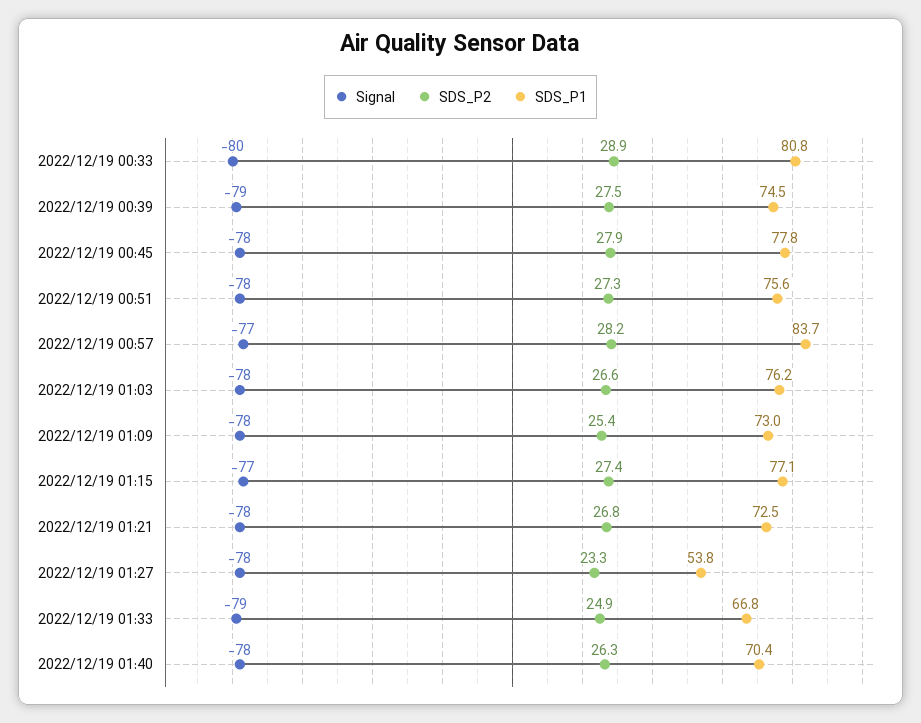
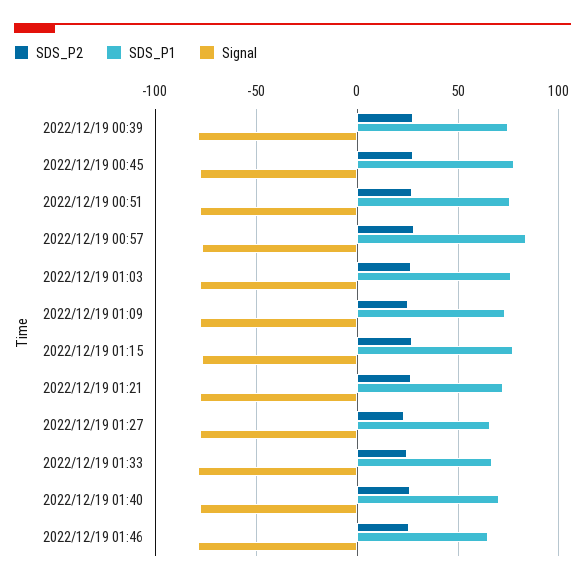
Signal, 2022/12/19 00:33: -80 -> none
SDS_P2, 2022/12/19 00:33: 28.9 -> none
SDS_P1, 2022/12/19 00:33: 80.8 -> none
SDS_P1, 2022/12/19 01:27: 53.8 -> 65
SDS_P2, 2022/12/19 01:46: none -> 25
SDS_P1, 2022/12/19 01:46: none -> 65
Signal, 2022/12/19 01:46: none -> -80

